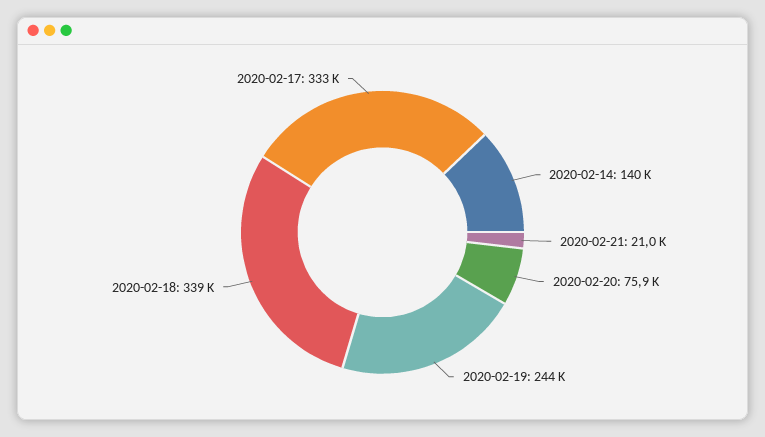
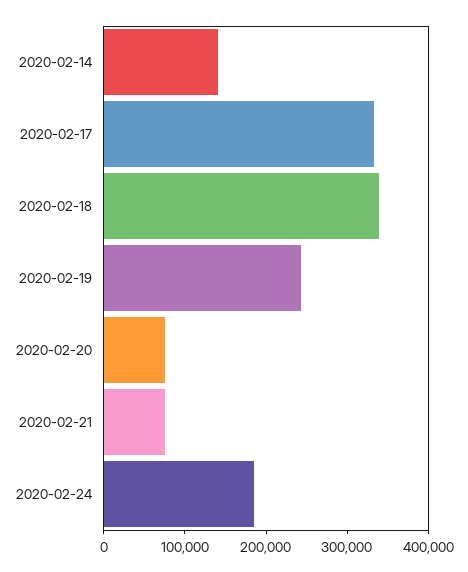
2020-02-21: 21000 -> 80000
2020-02-24: none -> 180000

